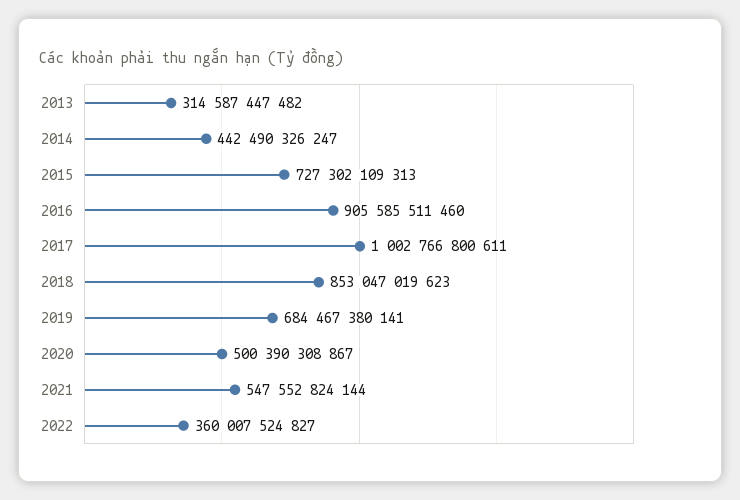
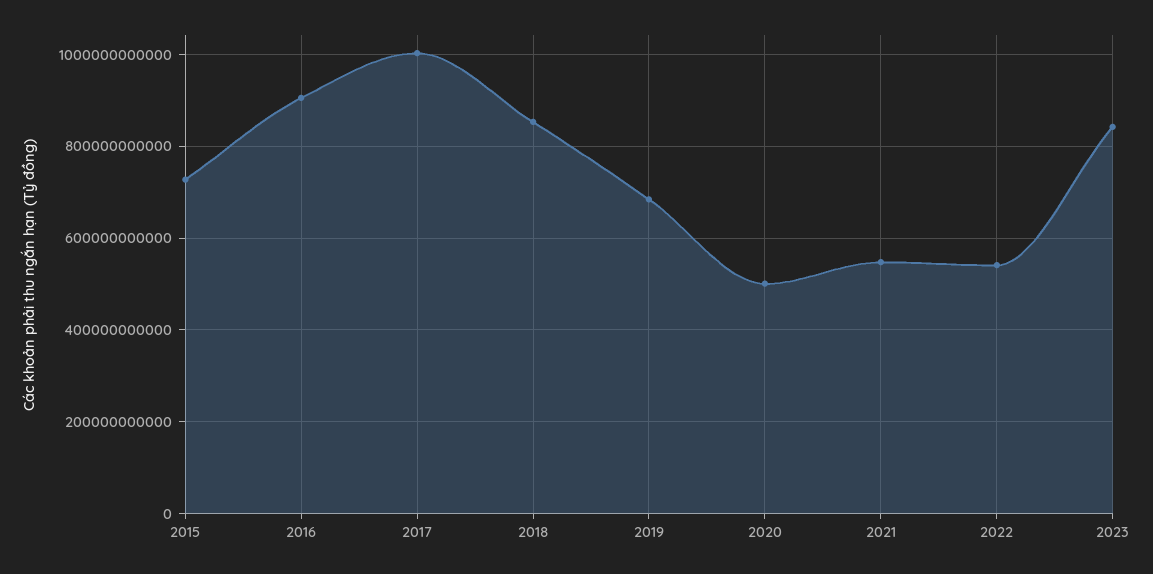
2013: 314587447482 -> none
2014: 442490326247 -> none
2022: 360007524827 -> 540000000000
2023: none -> 840000000000

